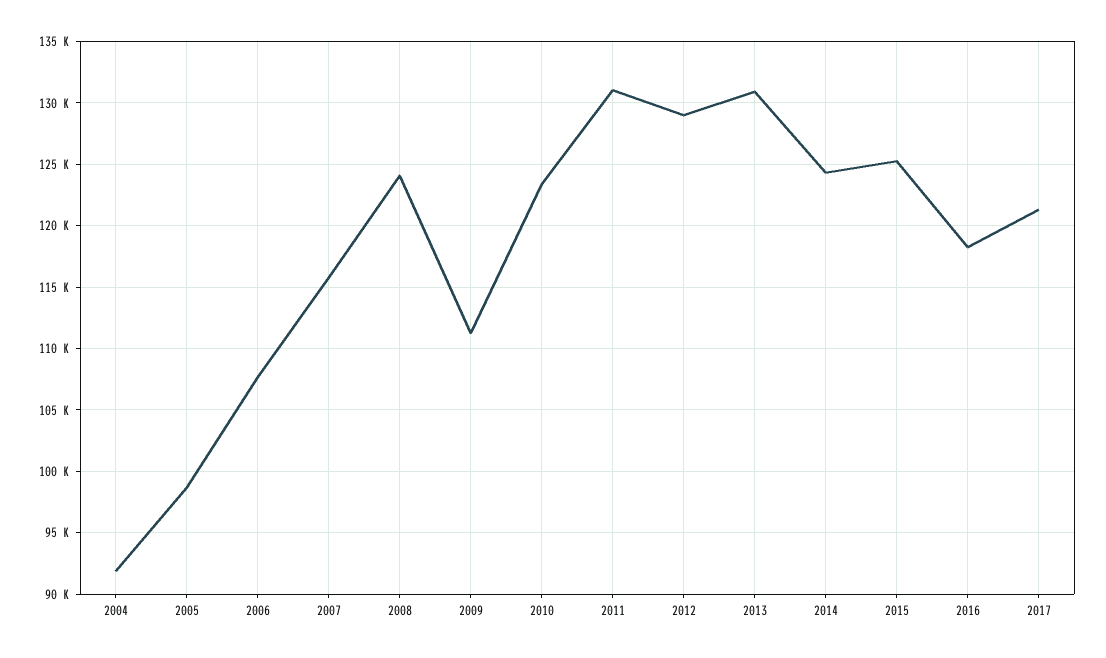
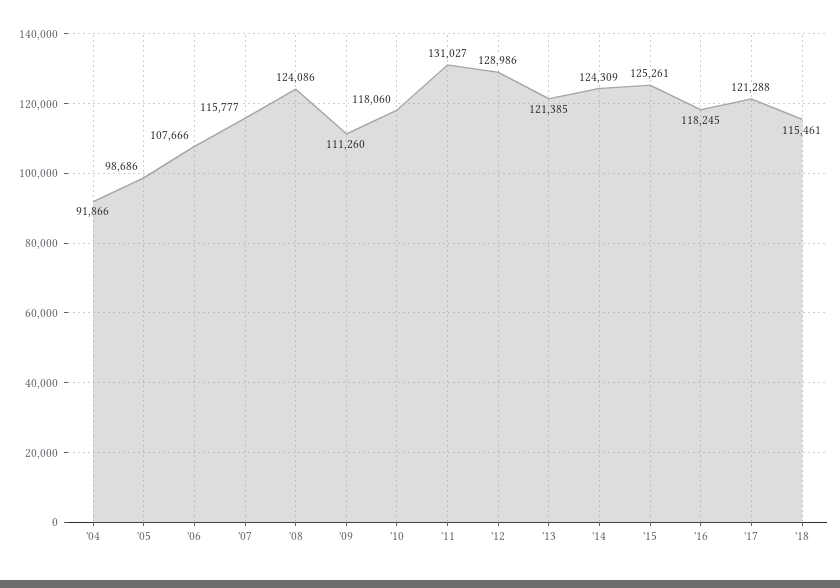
2010: 123500 -> 118060
2013: 131000 -> 121385
'18: none -> 115461

